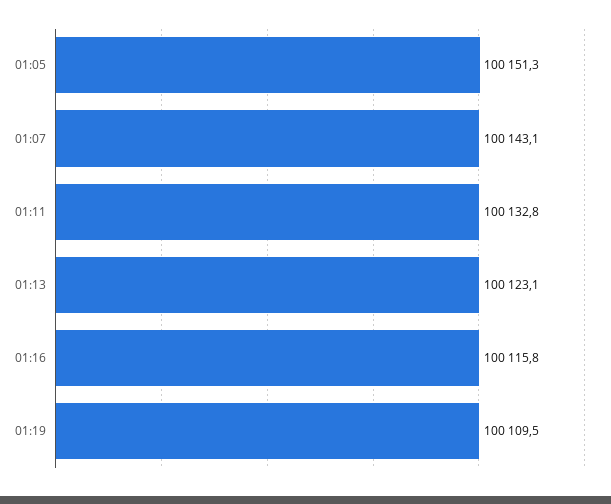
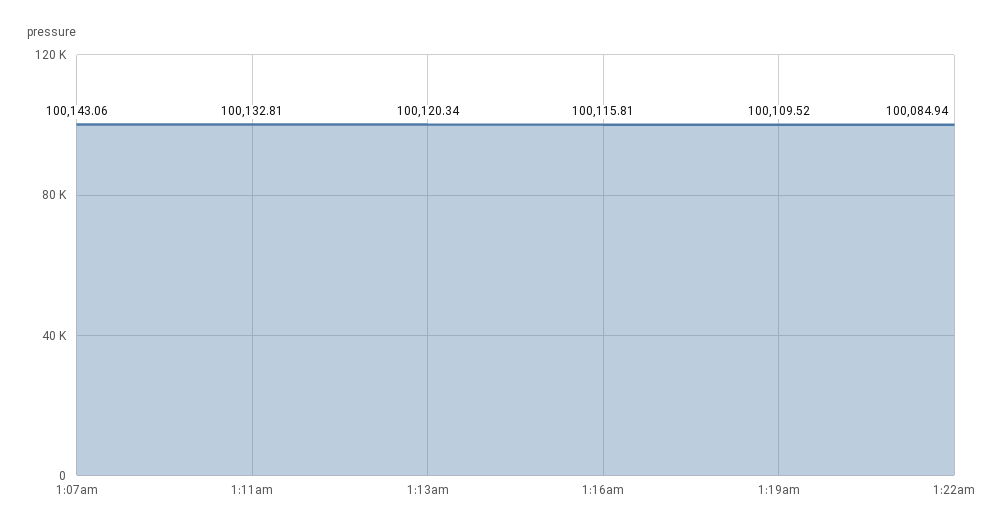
01:05: 100151.3 -> none
01:13: 100123.1 -> 100120.34
1:22am: none -> 100084.94

